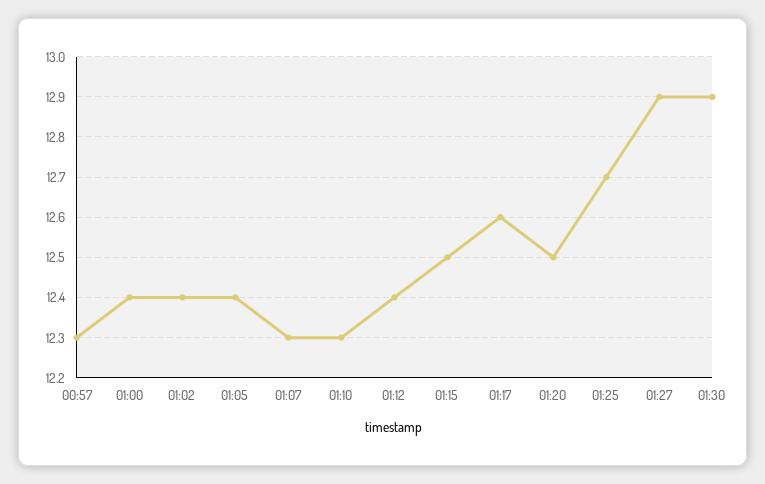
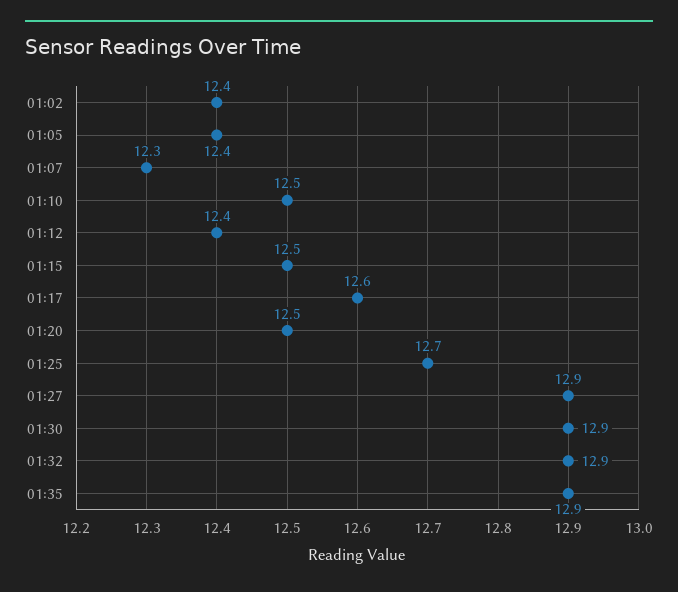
00:57: 12.3 -> none
01:00: 12.4 -> none
01:10: 12.3 -> 12.5
01:32: none -> 12.9
01:35: none -> 12.9

